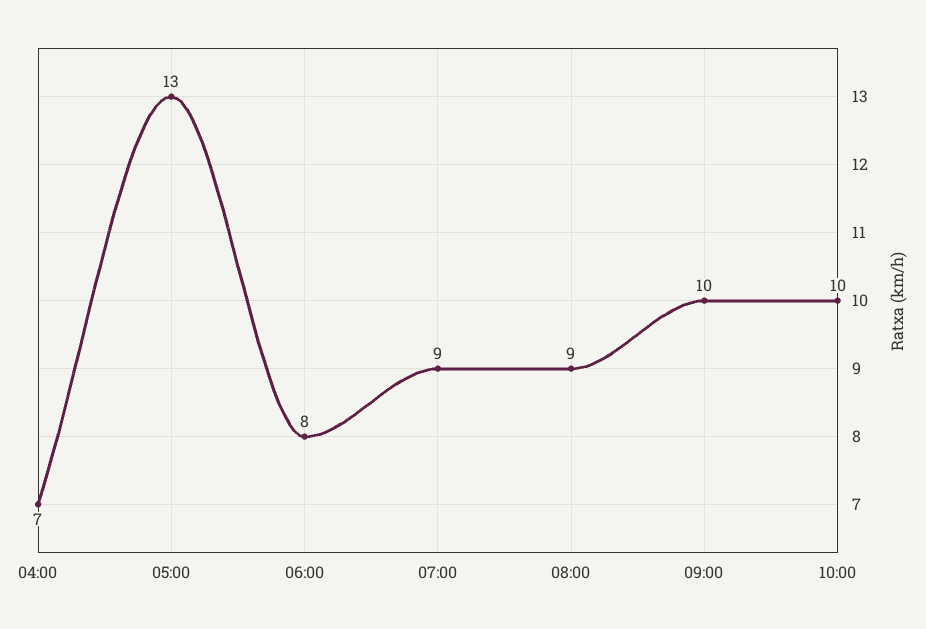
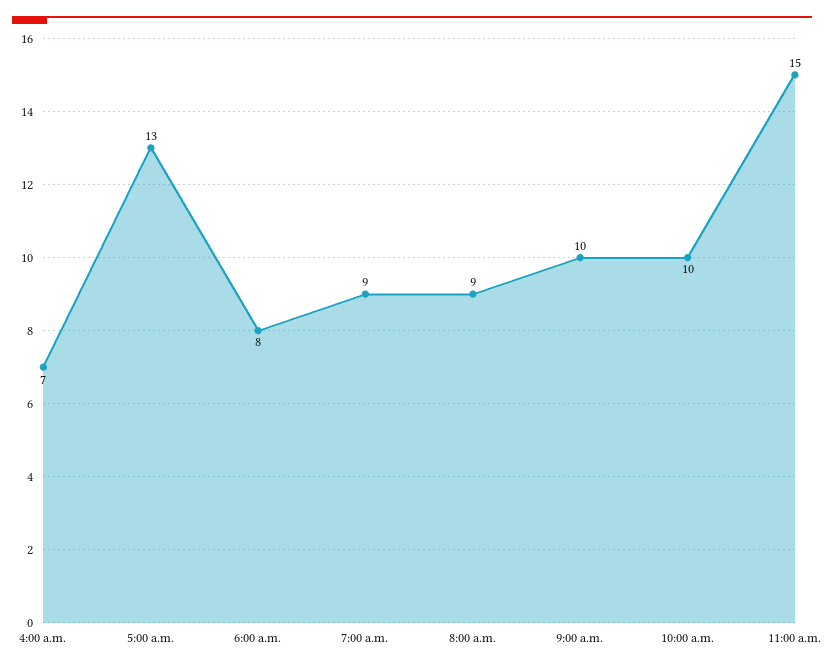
11:00 a.m.: none -> 15

